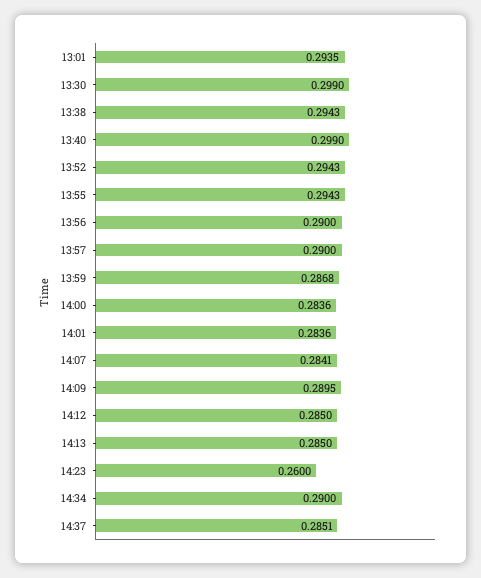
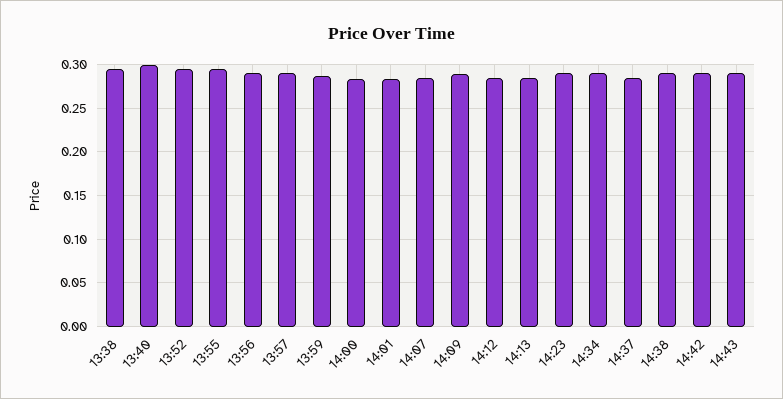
13:01: 0.2935 -> none
13:30: 0.299 -> none
14:23: 0.26 -> 0.29
14:38: none -> 0.29
14:42: none -> 0.29
14:43: none -> 0.29

